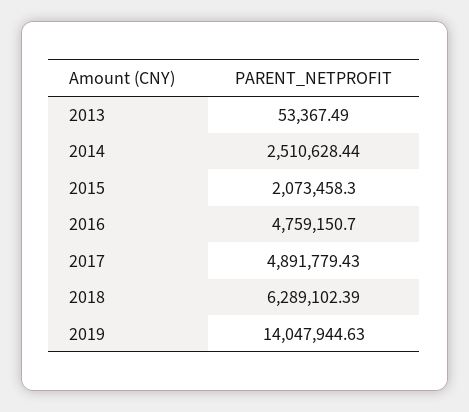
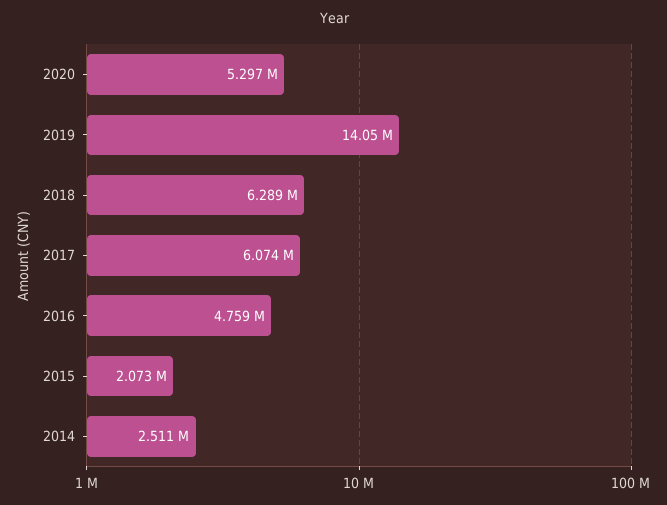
2013: 53367.49 -> none
2017: 4891779.43 -> 6074000
2020: none -> 5297000

